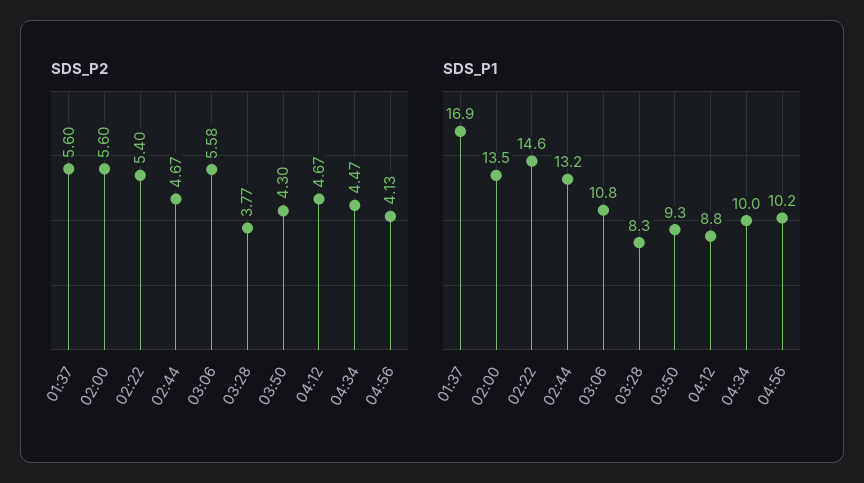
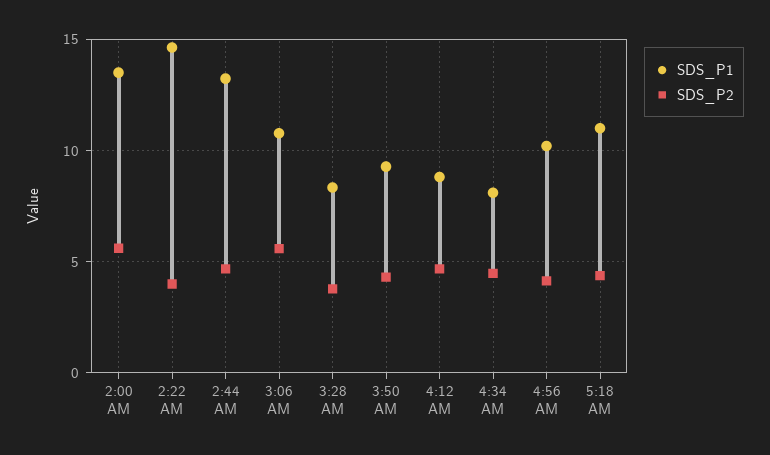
SDS_P2, 01:37: 5.6 -> none
SDS_P2, 02:22: 5.4 -> 4
SDS_P1, 01:37: 16.9 -> none
SDS_P1, 04:34: 10 -> 8
SDS_P1, 5:18 AM: none -> 11
SDS_P2, 5:18 AM: none -> 4.5

